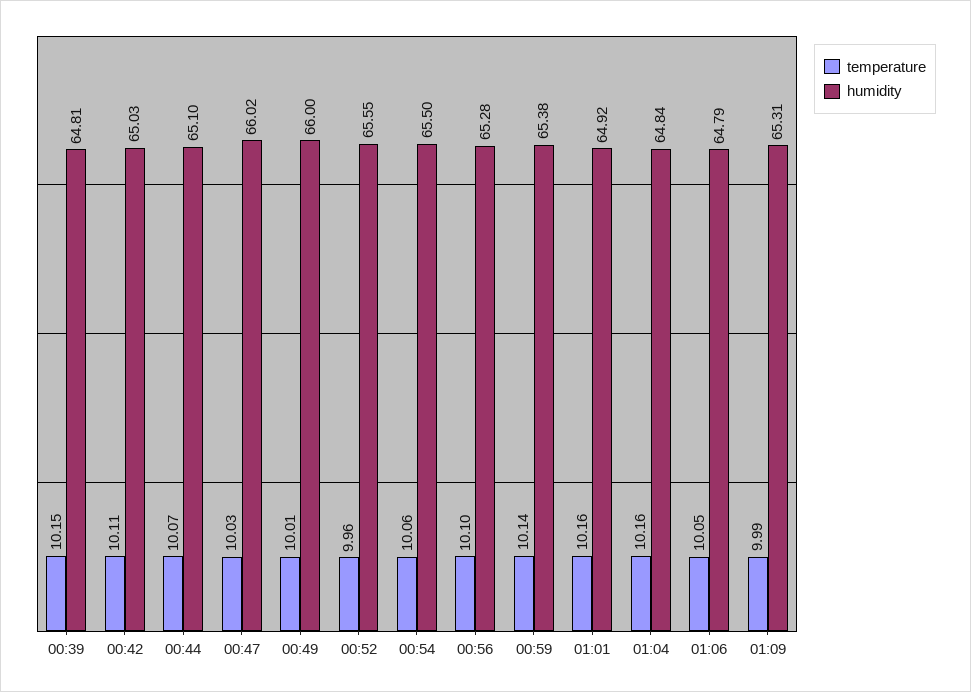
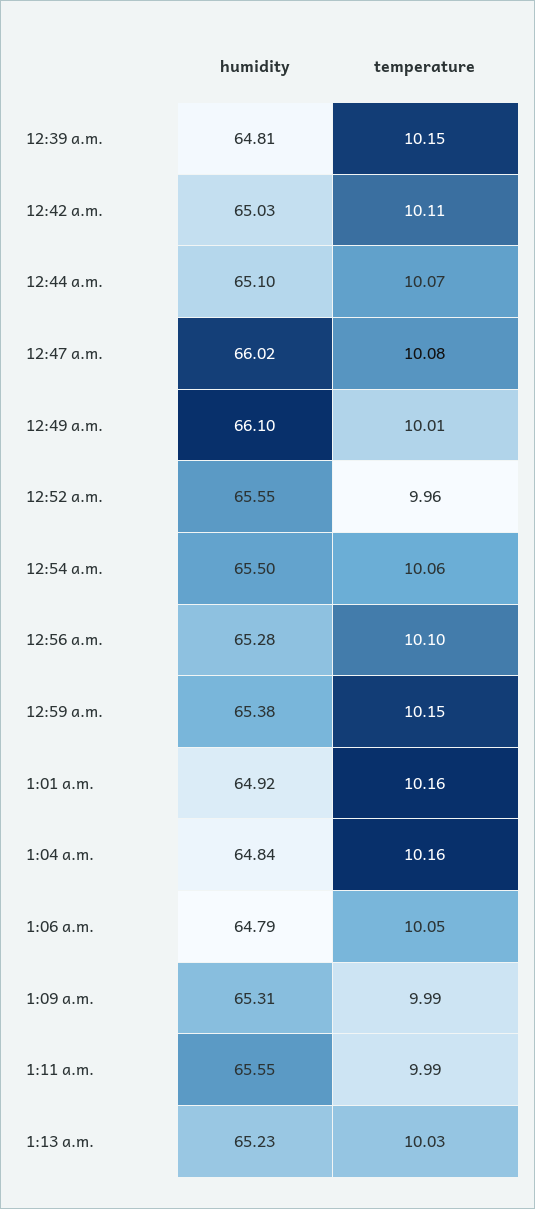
temperature, 00:47: 10.03 -> 10.08
humidity, 00:49: 66 -> 66.1
temperature, 00:59: 10.14 -> 10.15
humidity, 1:11 a.m.: none -> 65.55
temperature, 1:11 a.m.: none -> 9.99
humidity, 1:13 a.m.: none -> 65.23
temperature, 1:13 a.m.: none -> 10.03

